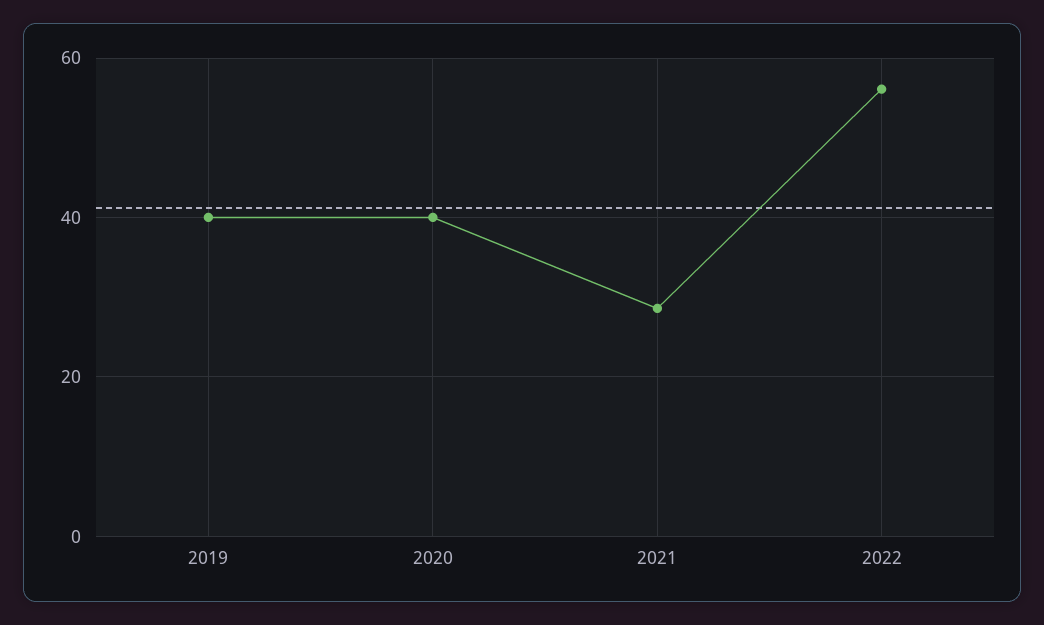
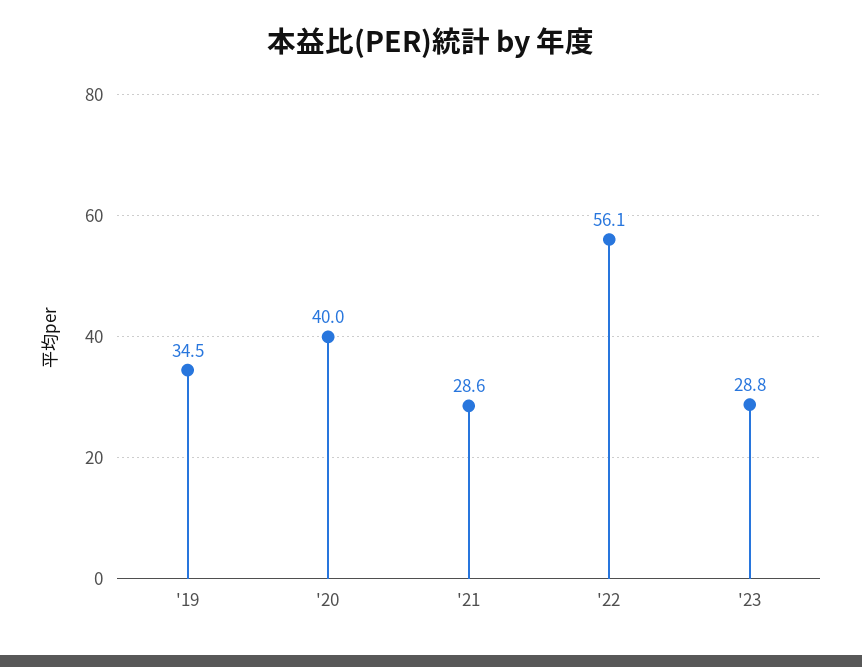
2019: 40 -> 34.5
'23: none -> 28.8

